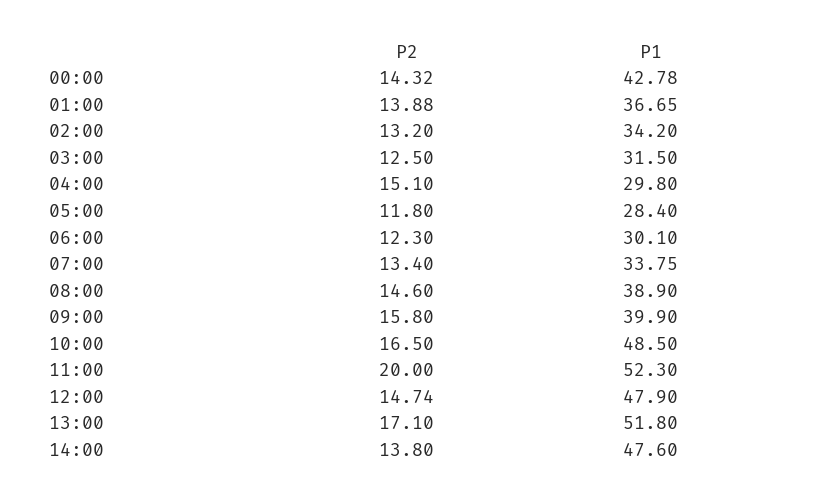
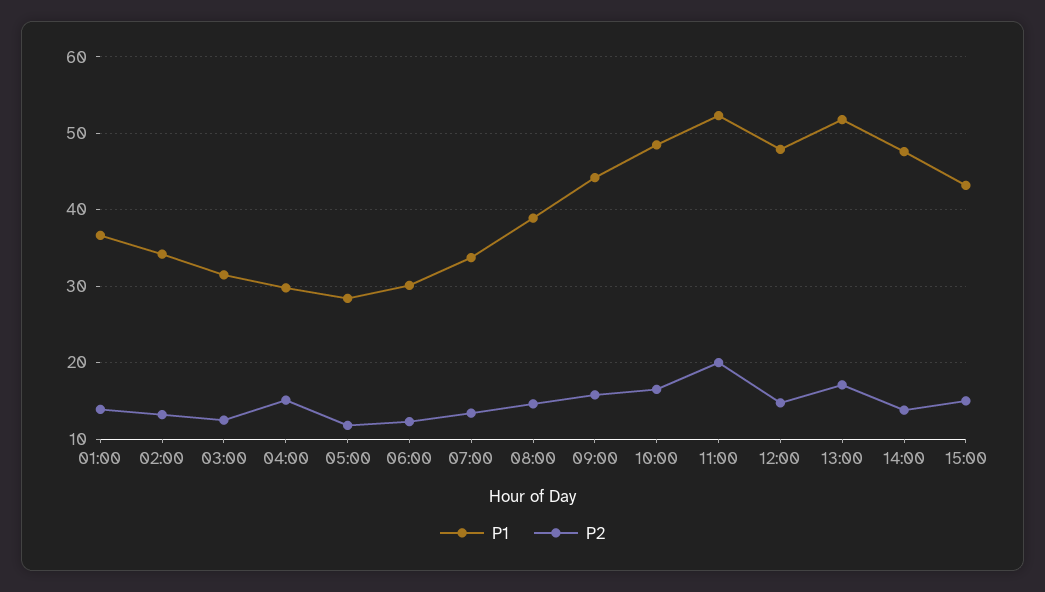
P2, 00:00: 14.32 -> none
P1, 00:00: 42.78 -> none
P1, 09:00: 39.9 -> 44
P1, 15:00: none -> 43
P2, 15:00: none -> 15

